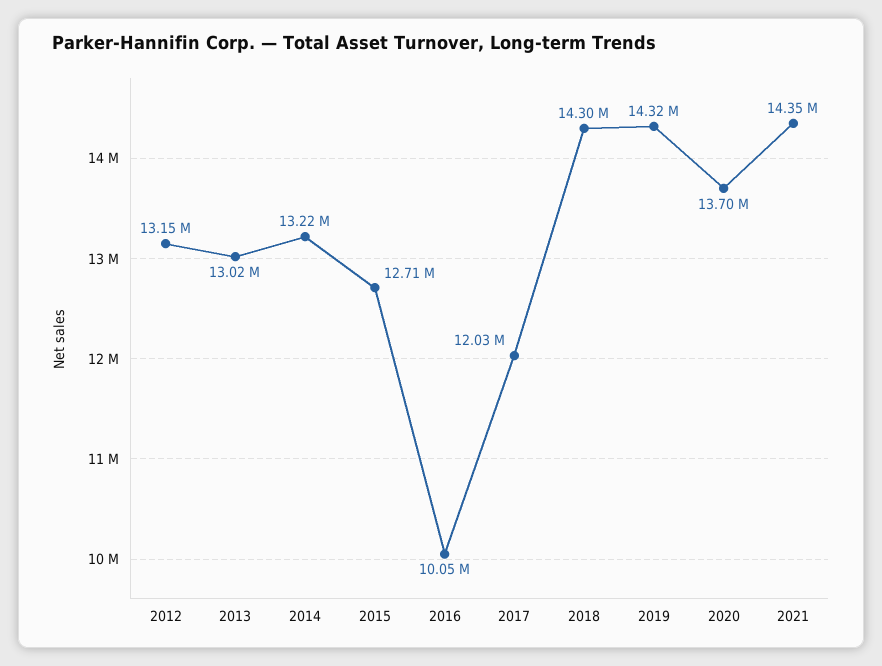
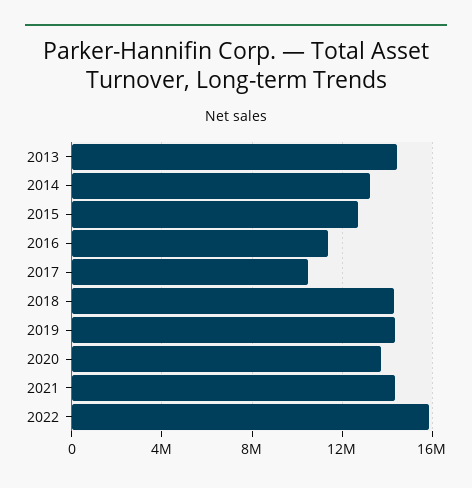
2012: 13150000 -> none
2013: 13020000 -> 14500000
2016: 10050000 -> 11500000
2017: 12030000 -> 10500000
2022: none -> 16000000

